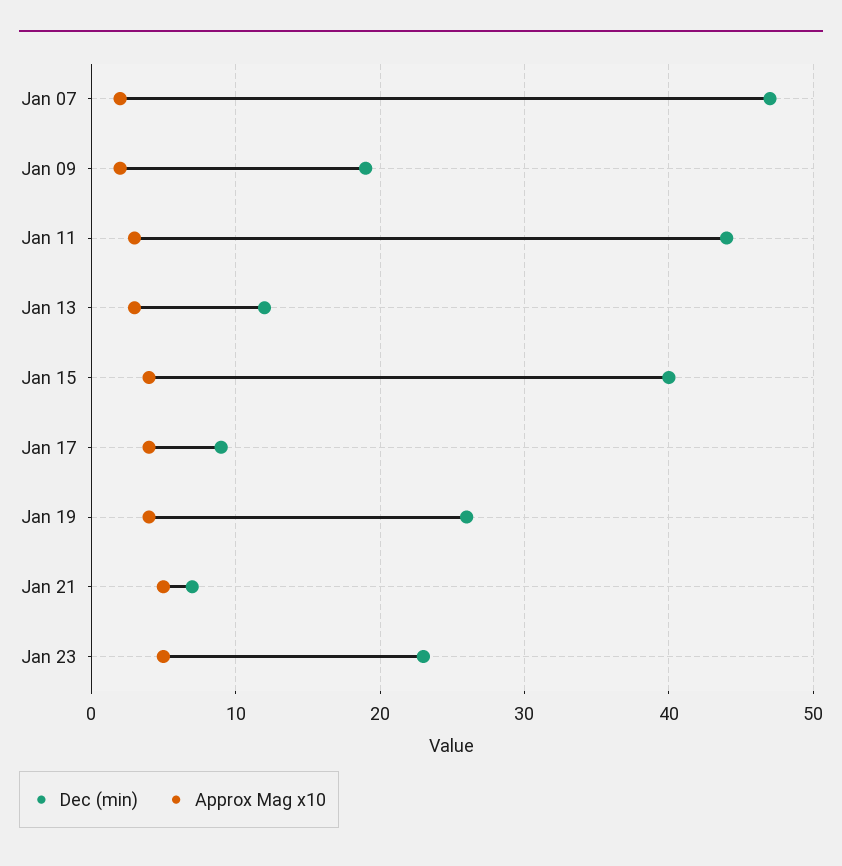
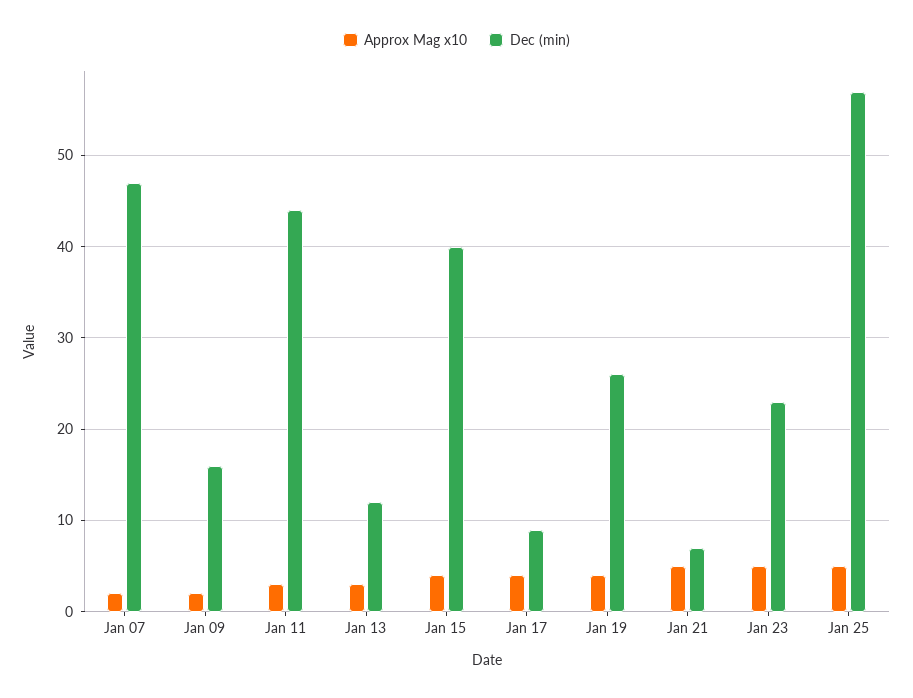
Dec (min), Jan 09: 19 -> 16
Approx Mag x10, Jan 25: none -> 5
Dec (min), Jan 25: none -> 57

